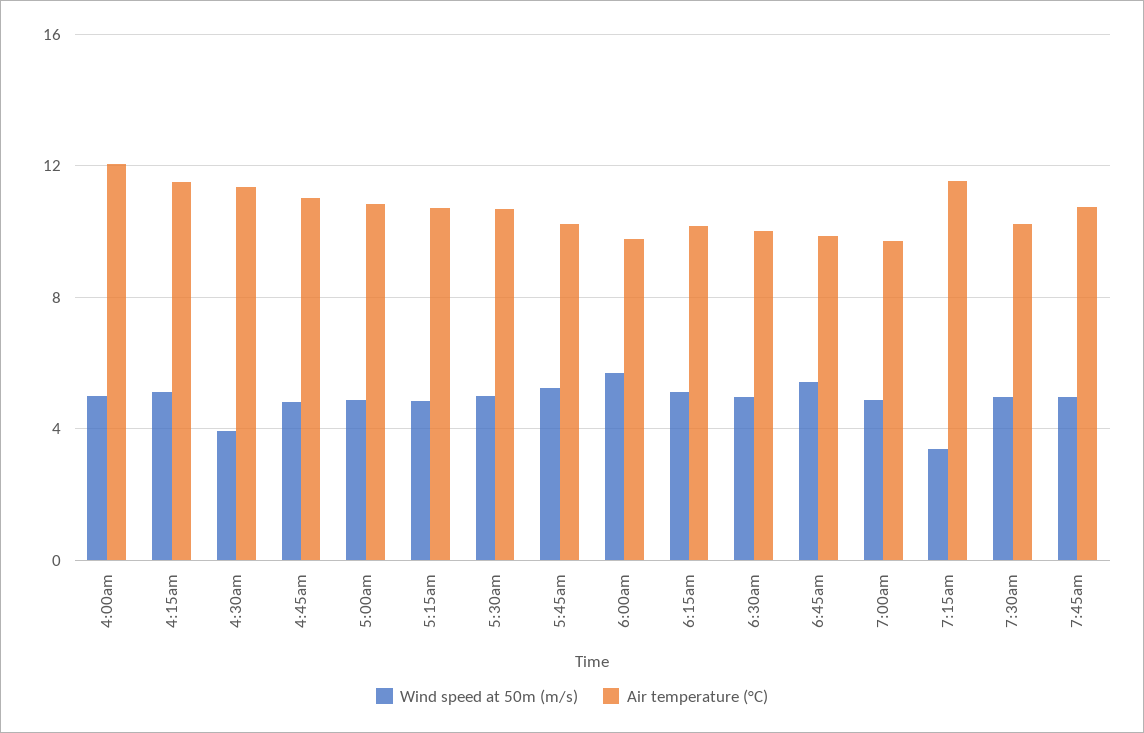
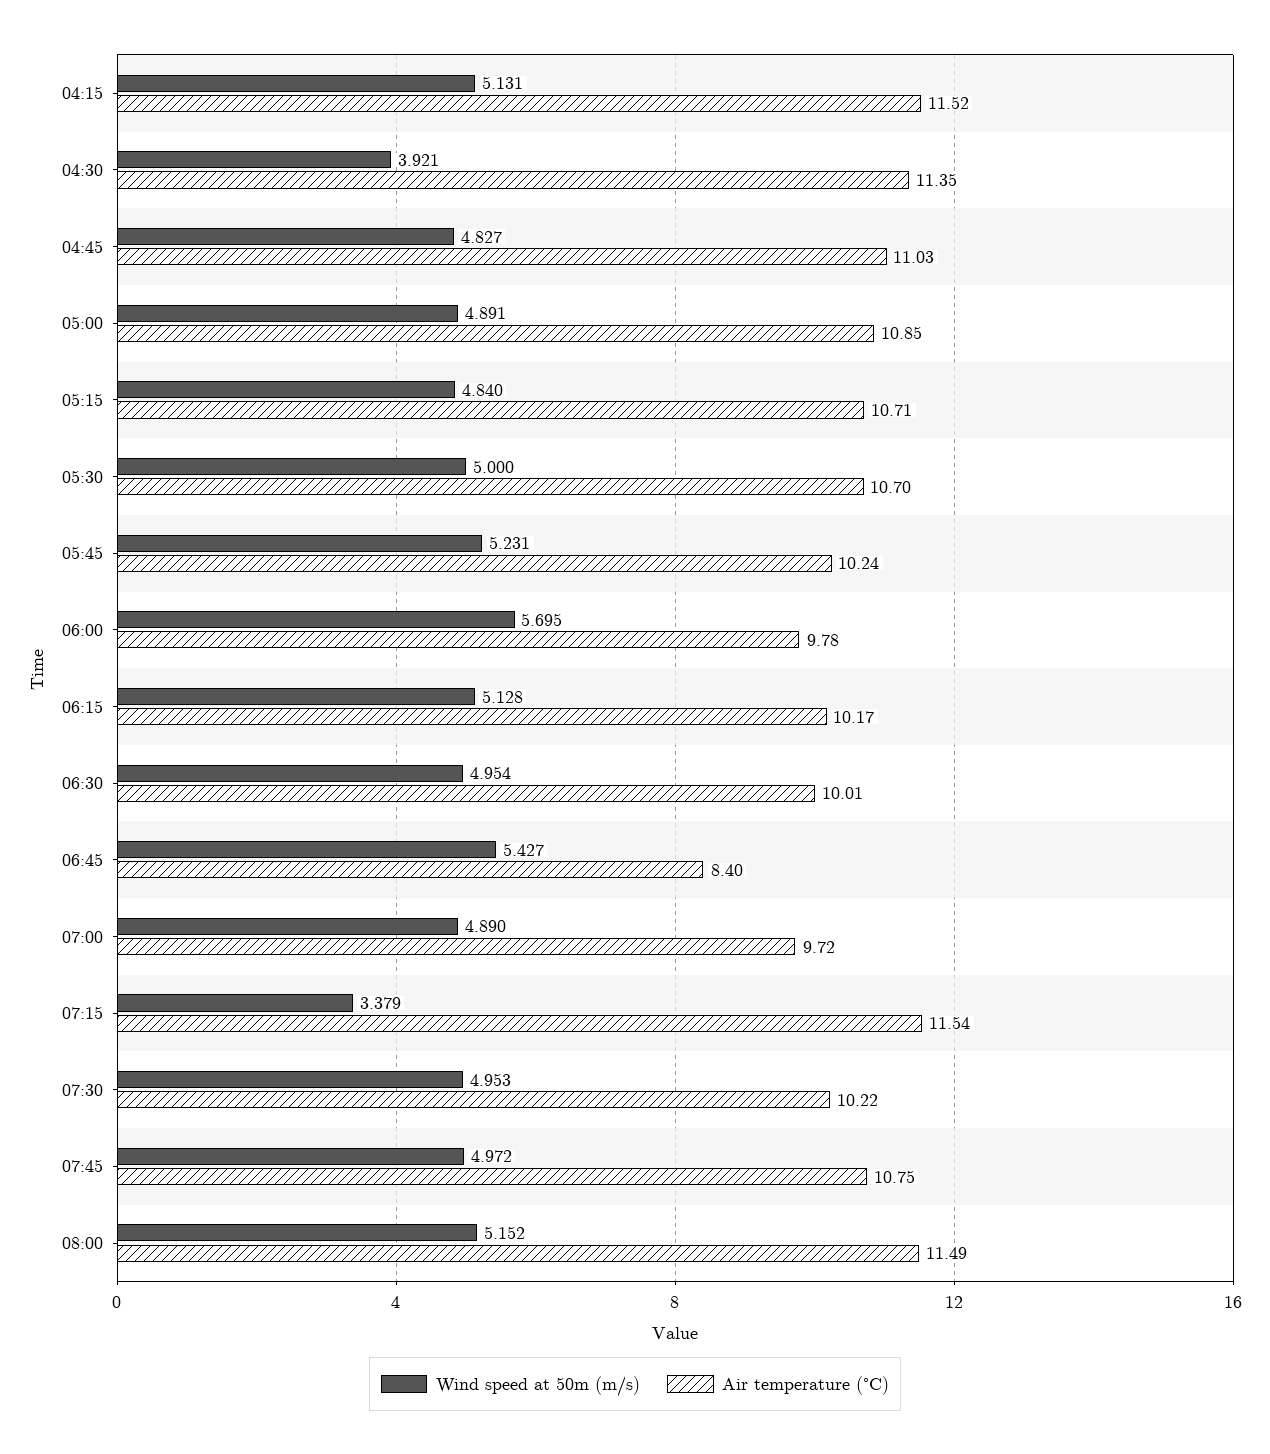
Wind speed at 50m (m/s), 4:00am: 5 -> none
Air temperature (°C), 4:00am: 12 -> none
Air temperature (°C), 6:45am: 10 -> 8.4
Wind speed at 50m (m/s), 08:00: none -> 5.152
Air temperature (°C), 08:00: none -> 11.49

